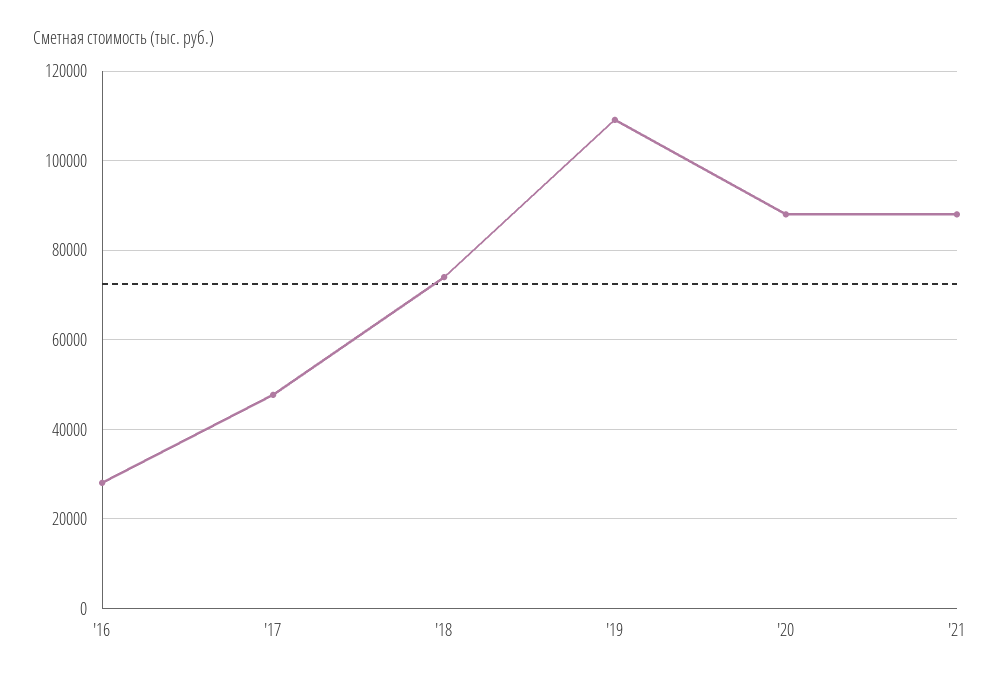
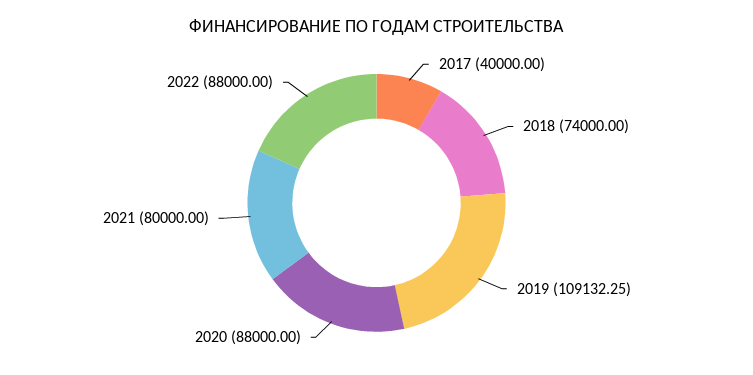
'16: 28000 -> none
'17: 48000 -> 40000
'21: 88000 -> 80000
2022: none -> 88000

